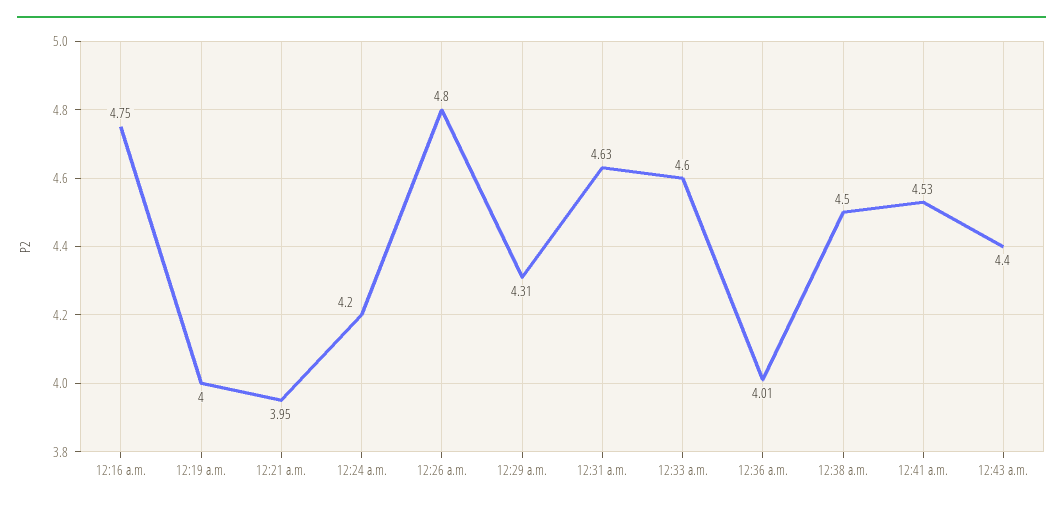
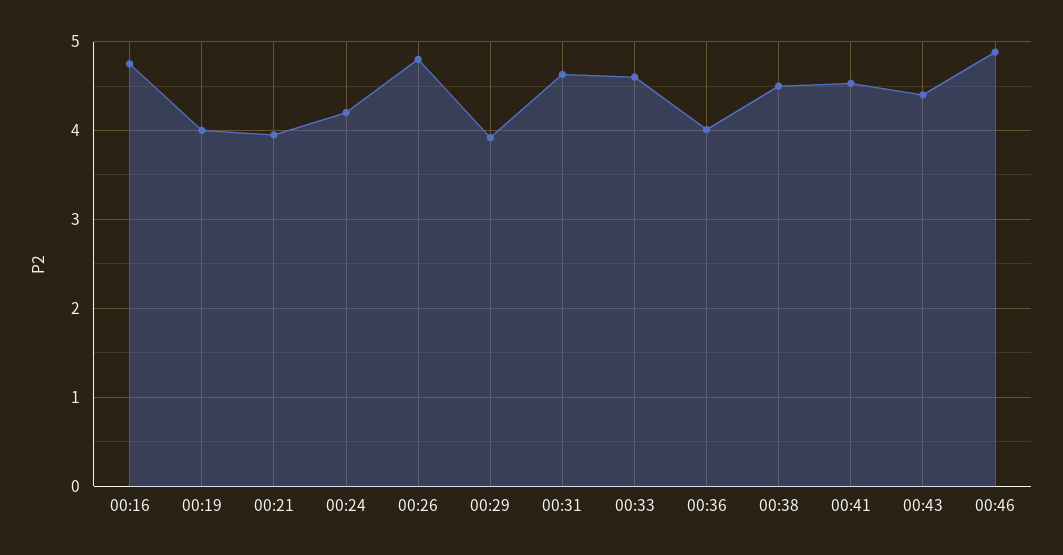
12:29 a.m.: 4.31 -> 3.9
00:46: none -> 4.9

